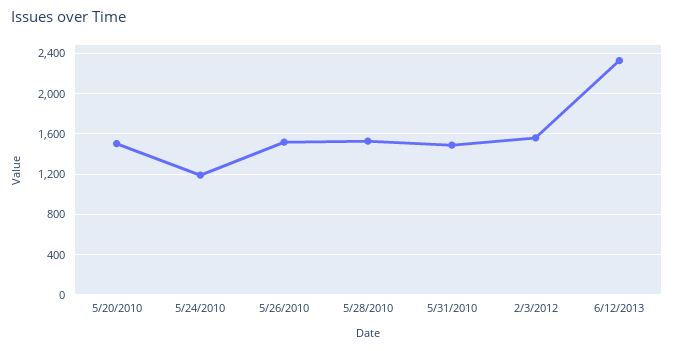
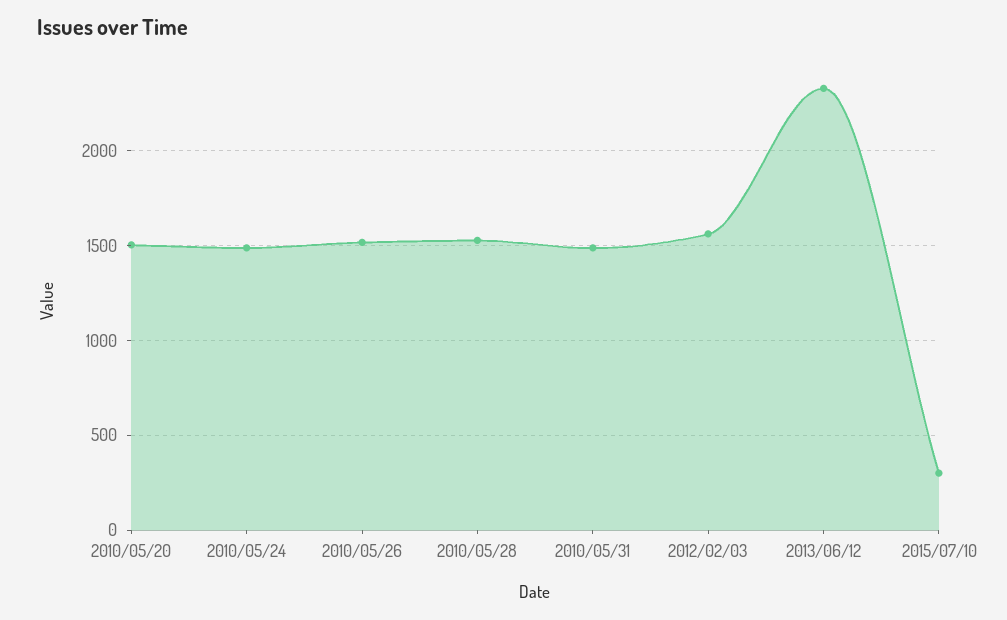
5/24/2010: 1200 -> 1500
2015/07/10: none -> 300

